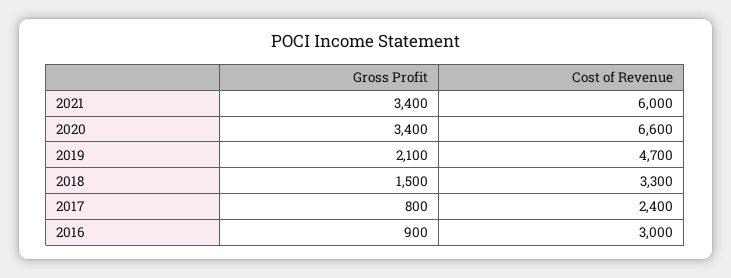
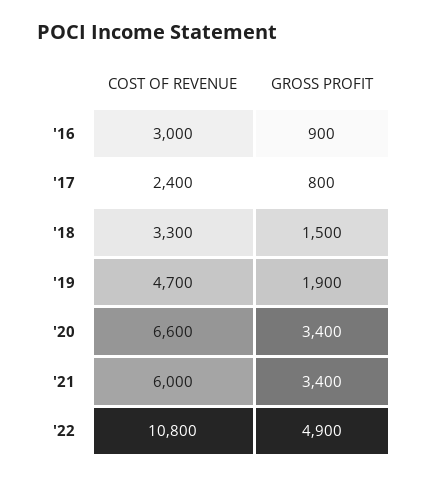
Gross Profit, 2019: 2100 -> 1900
Cost of Revenue, '22: none -> 10800
Gross Profit, '22: none -> 4900

